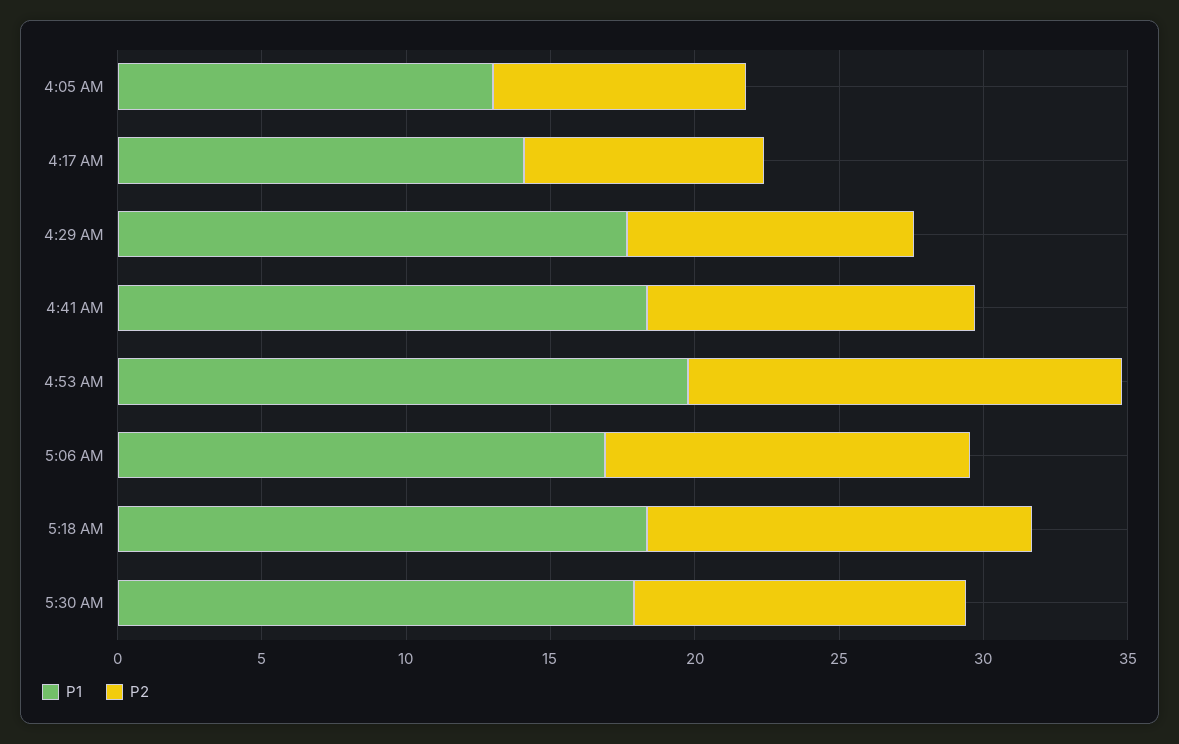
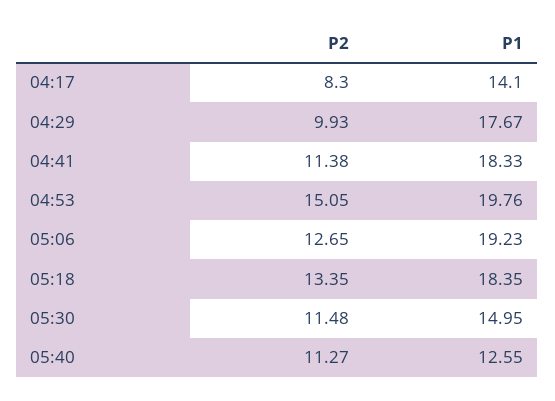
P1, 4:05 AM: 13 -> none
P2, 4:05 AM: 9 -> none
P1, 5:06 AM: 17 -> 19.23
P1, 5:30 AM: 18 -> 14.95
P2, 05:40: none -> 11.27
P1, 05:40: none -> 12.55

